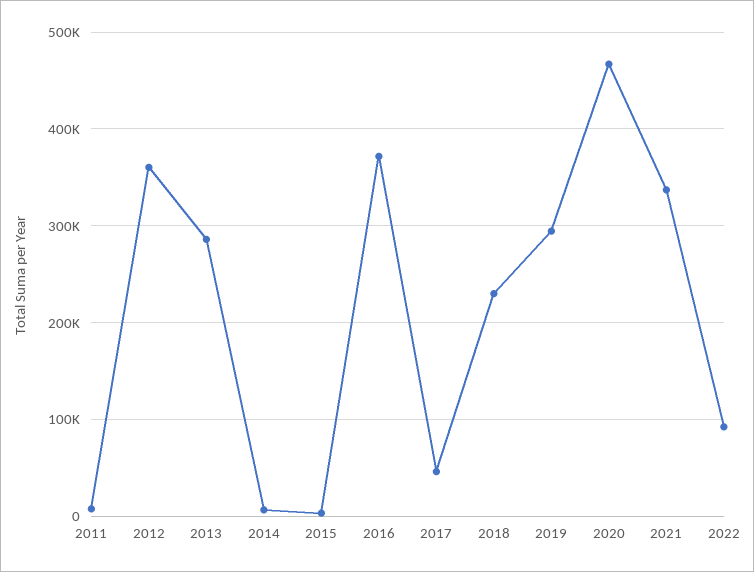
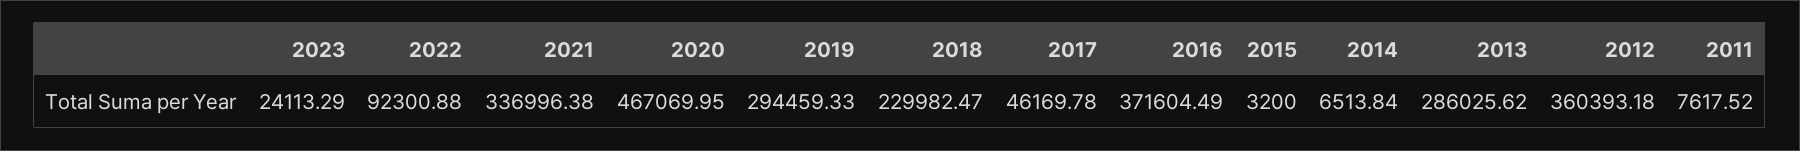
2023: none -> 24113.29

